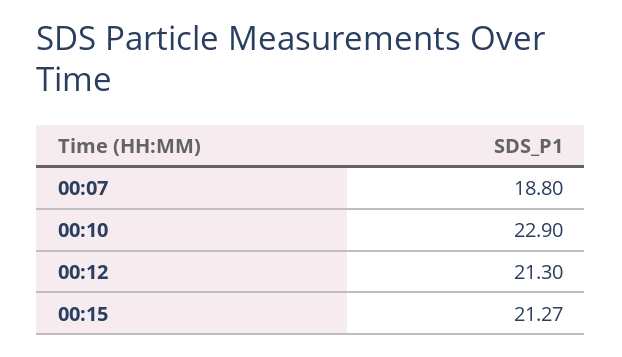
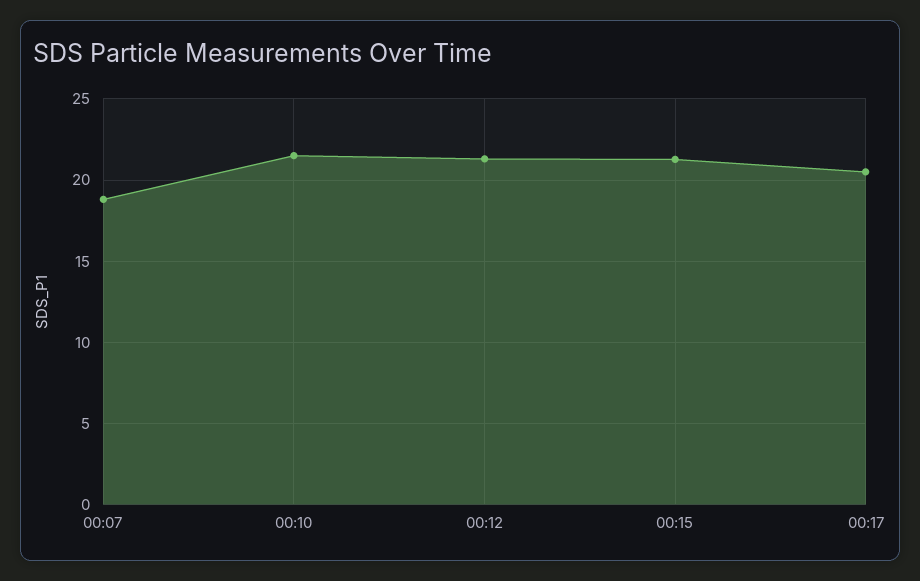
00:10: 22.9 -> 21.5
00:17: none -> 20.5

